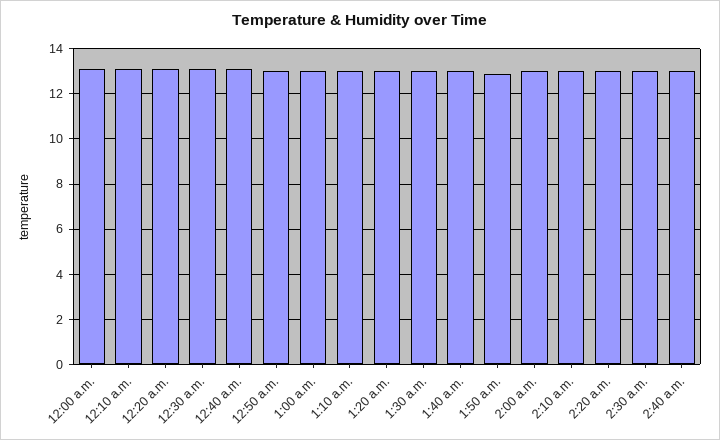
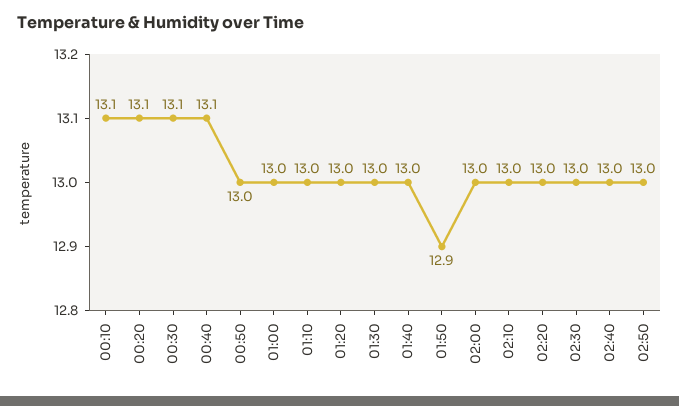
12:00 a.m.: 13 -> none
02:50: none -> 13

